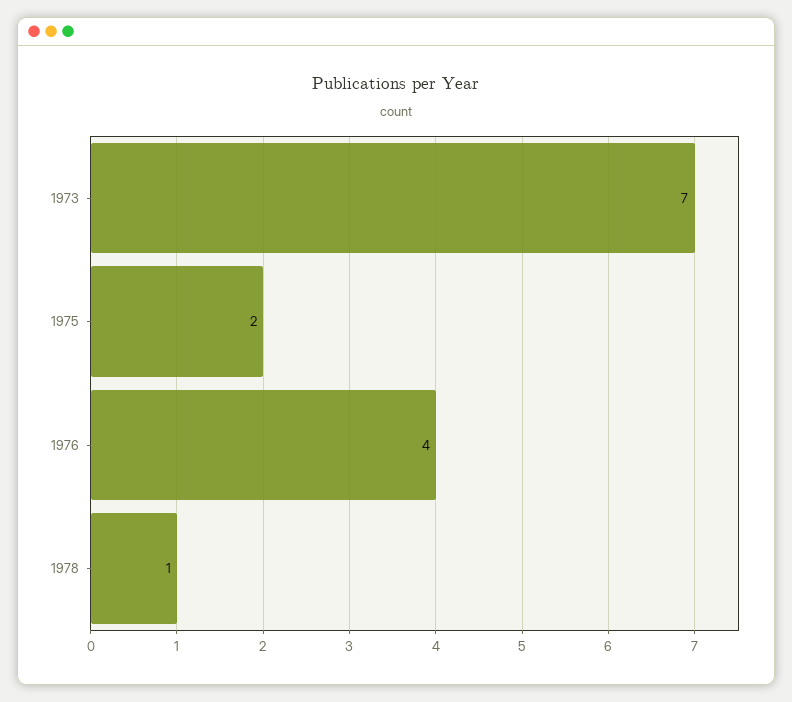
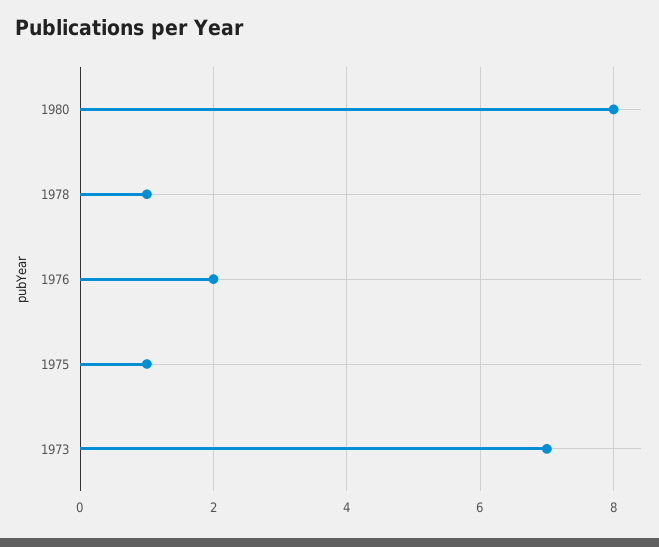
1975: 2 -> 1
1976: 4 -> 2
1980: none -> 8

